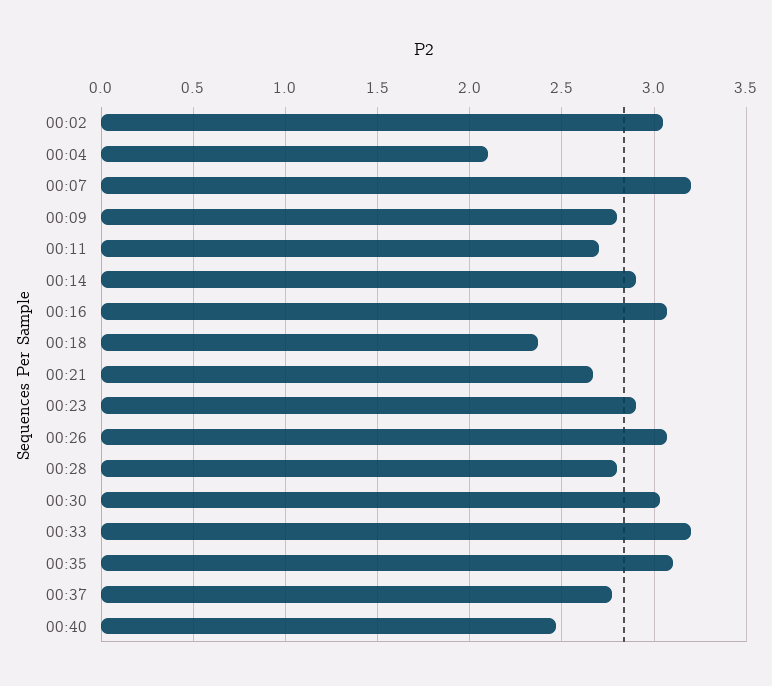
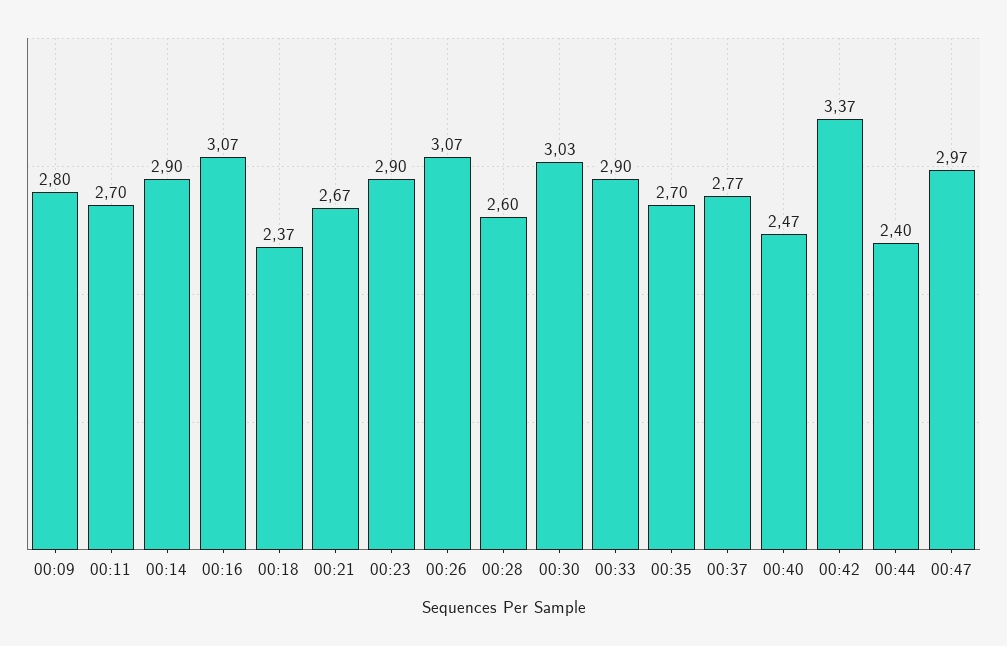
00:02: 3.05 -> none
00:04: 2.1 -> none
00:07: 3.2 -> none
00:28: 2.8 -> 2.6
00:33: 3.2 -> 2.9
00:35: 3.1 -> 2.7
00:42: none -> 3.37
00:44: none -> 2.4
00:47: none -> 2.97

